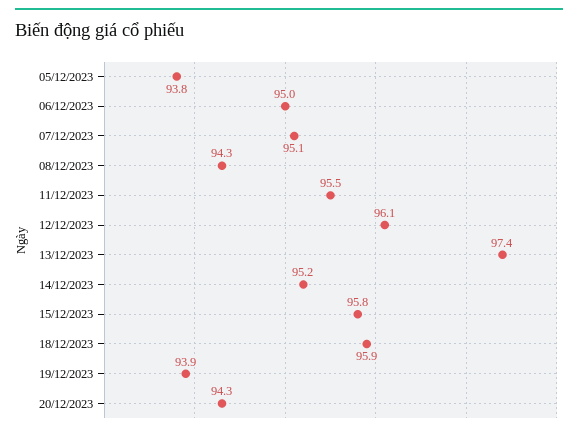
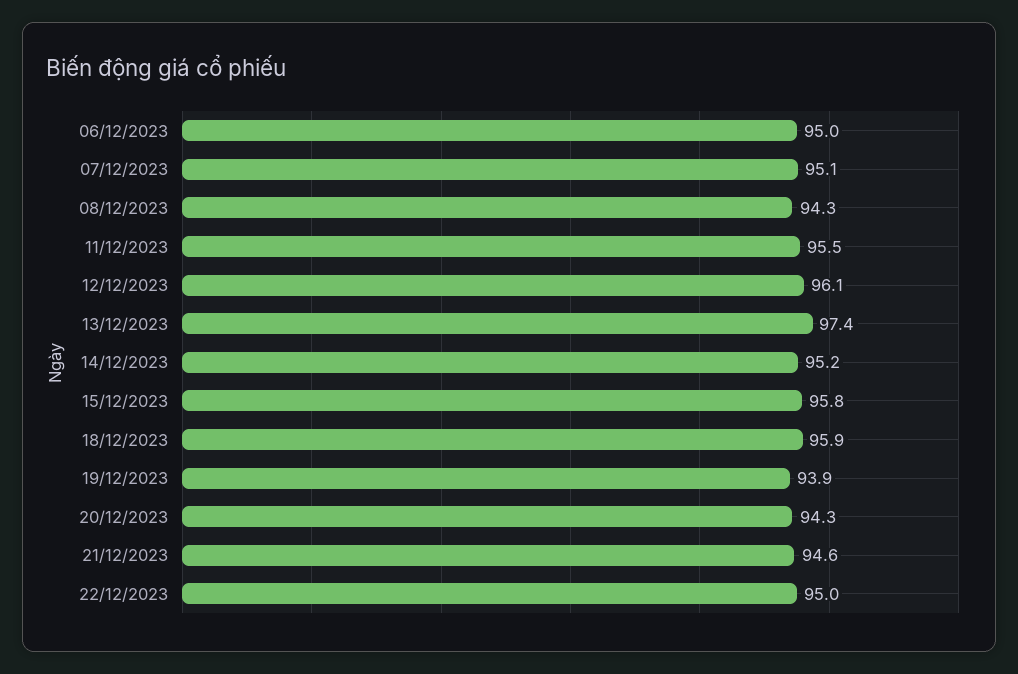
05/12/2023: 93.8 -> none
21/12/2023: none -> 94.6
22/12/2023: none -> 95

